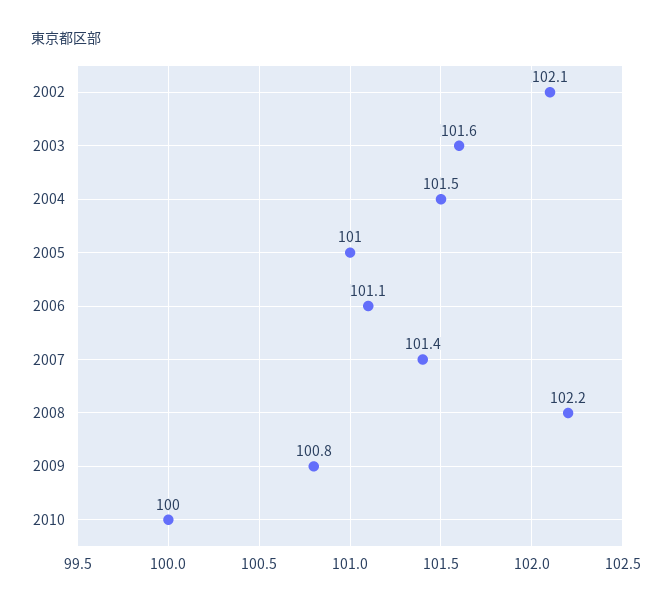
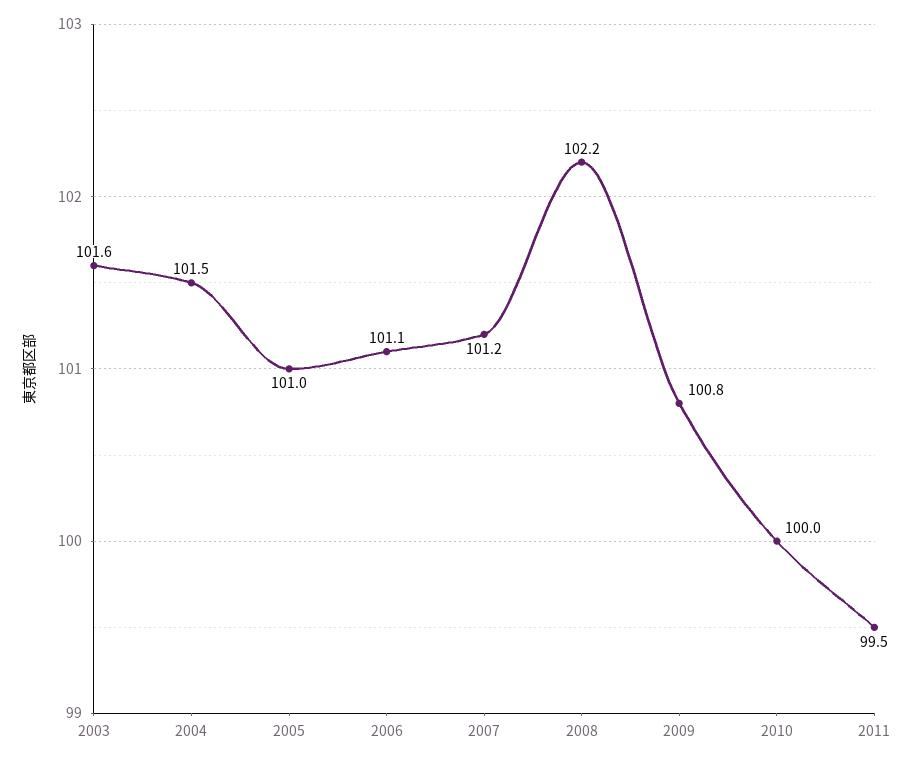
2002: 102.1 -> none
2007: 101.4 -> 101.2
2011: none -> 99.5

